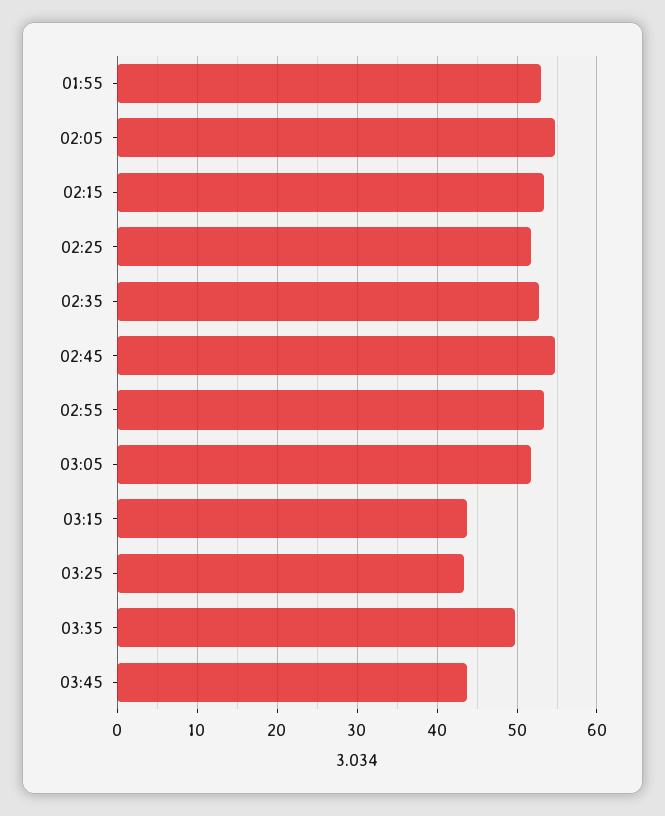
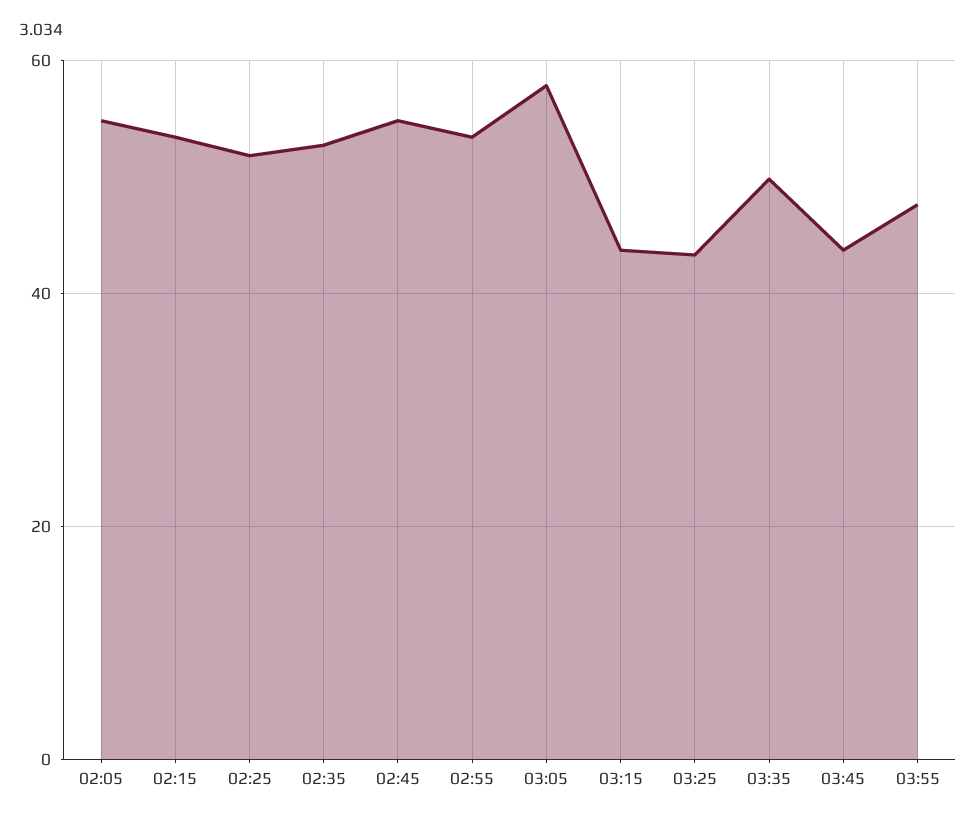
01:55: 53 -> none
03:05: 52 -> 58
03:55: none -> 48

